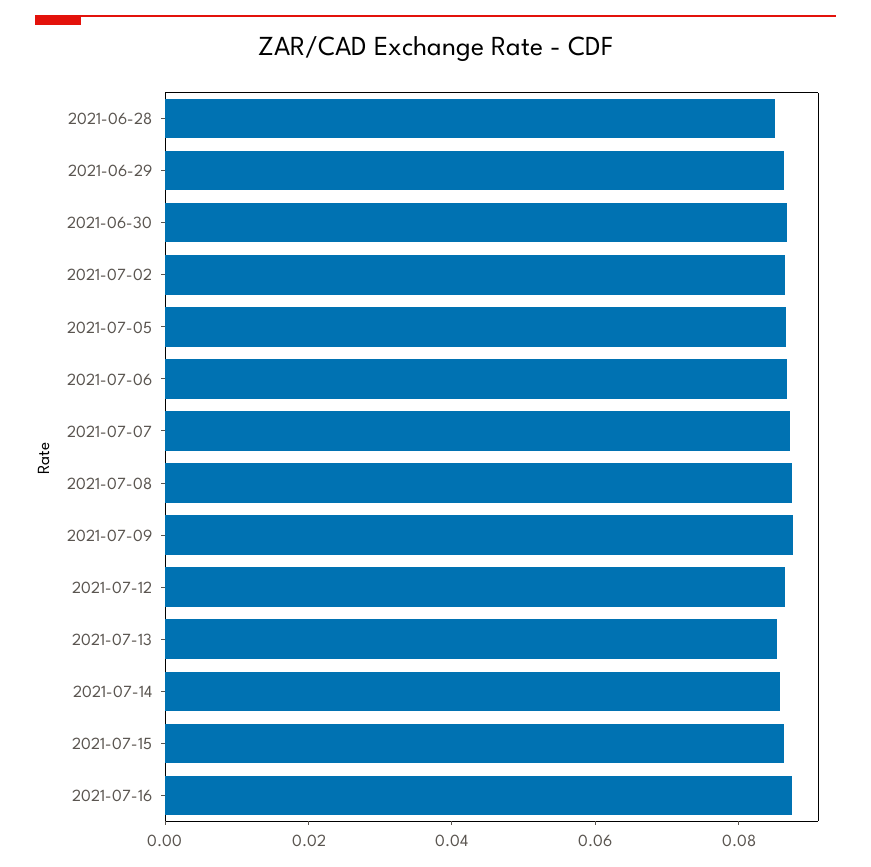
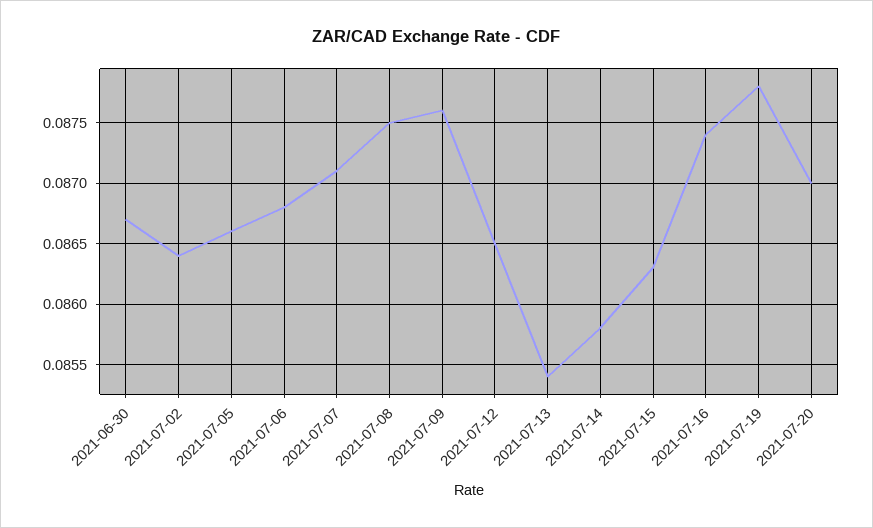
2021-06-28: 0.085 -> none
2021-06-29: 0.085 -> none
2021-07-19: none -> 0.0878
2021-07-20: none -> 0.087

